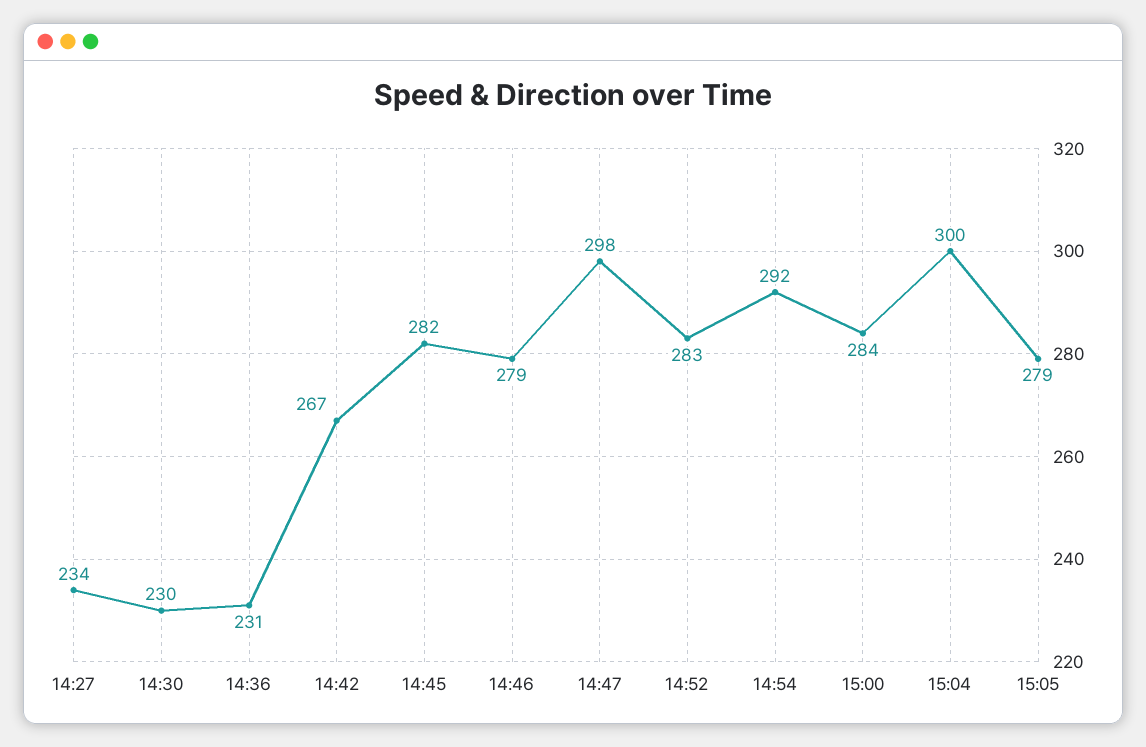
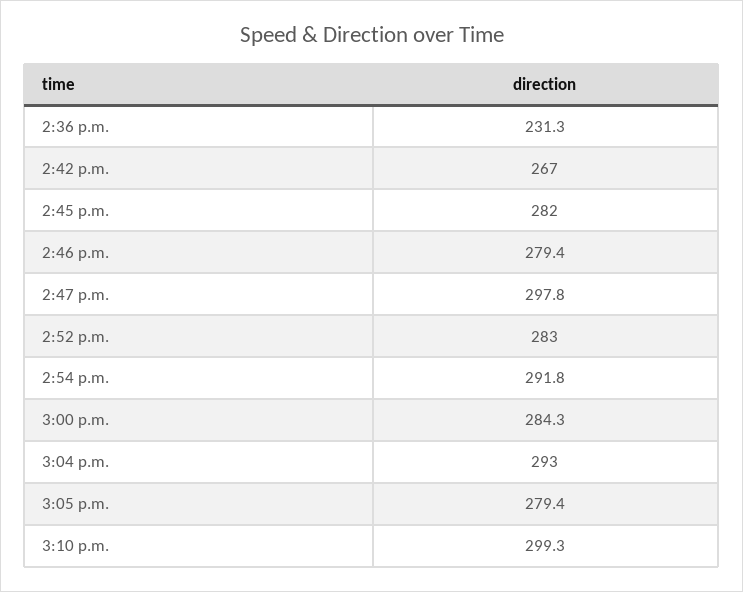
14:27: 234 -> none
14:30: 230 -> none
15:04: 300 -> 293
3:10 p.m.: none -> 299.3

